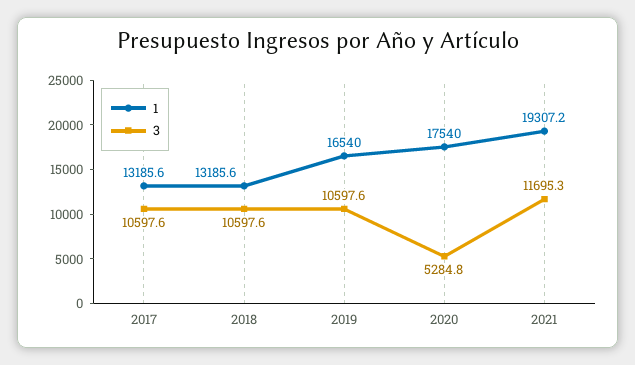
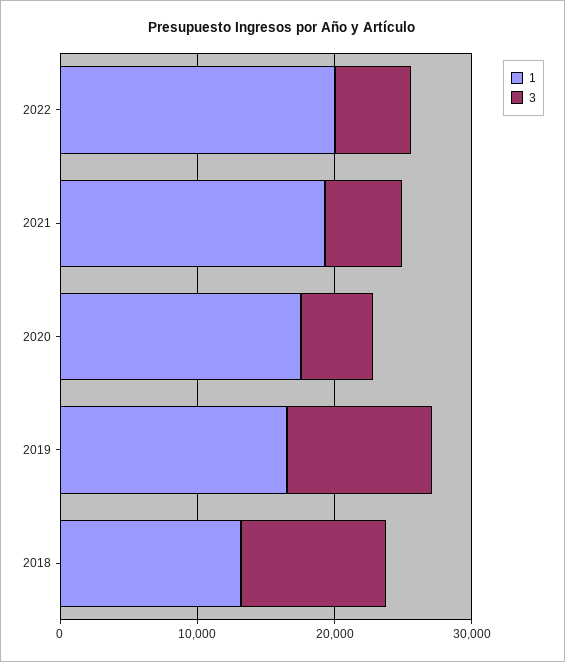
1, 2017: 13185.6 -> none
3, 2017: 10597.6 -> none
3, 2021: 11695.3 -> 6000
1, 2022: none -> 20000
3, 2022: none -> 6000

